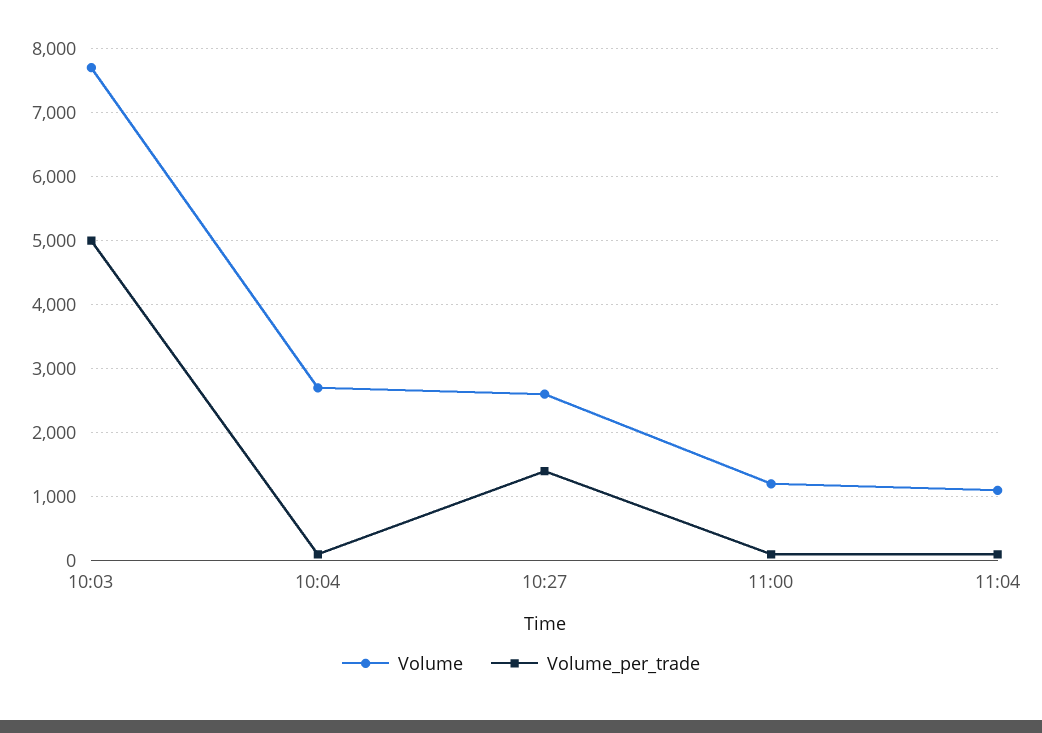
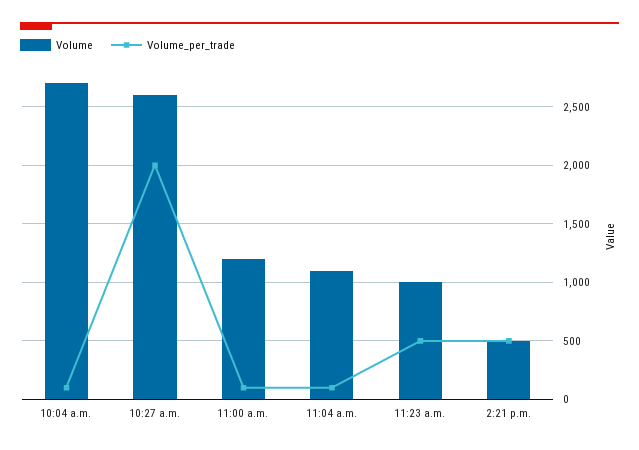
Volume, 10:03: 7700 -> none
Volume_per_trade, 10:03: 5000 -> none
Volume_per_trade, 10:27: 1400 -> 2000
Volume, 11:23 a.m.: none -> 1000
Volume_per_trade, 11:23 a.m.: none -> 500
Volume, 2:21 p.m.: none -> 500
Volume_per_trade, 2:21 p.m.: none -> 500

